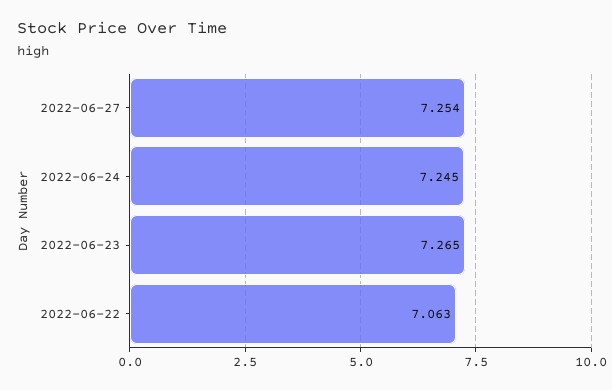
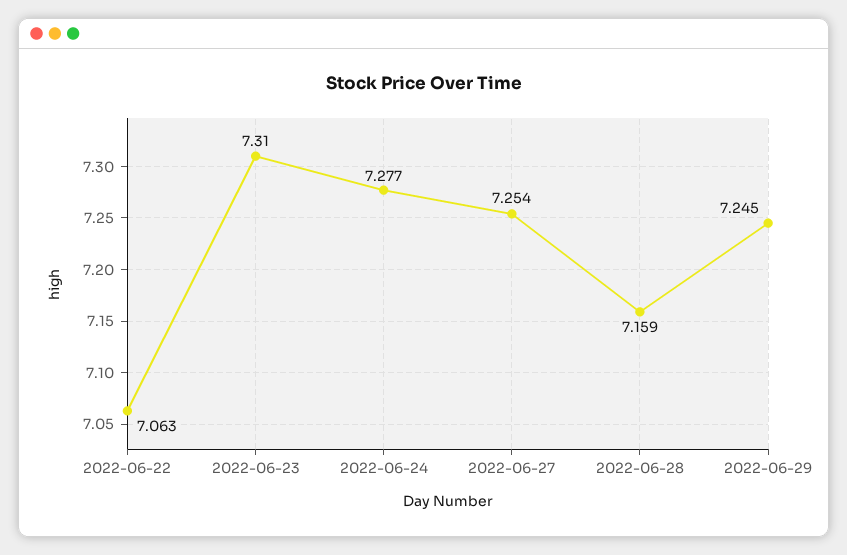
2022-06-24: 7.245 -> 7.277
2022-06-23: 7.265 -> 7.31
2022-06-28: none -> 7.159
2022-06-29: none -> 7.245

